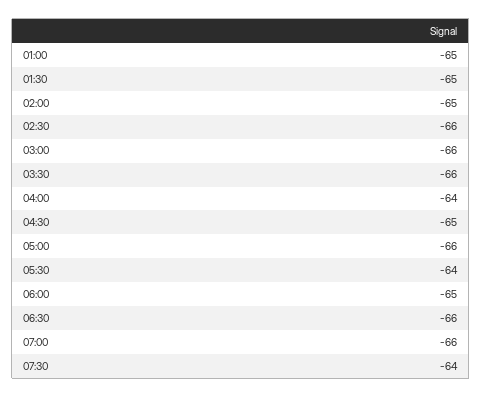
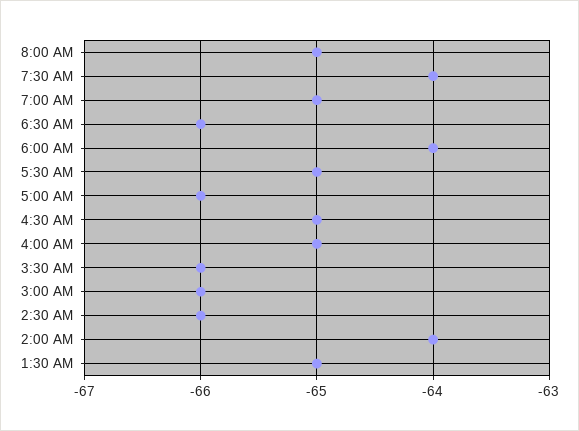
01:00: -65 -> none
02:00: -65 -> -64
04:00: -64 -> -65
05:30: -64 -> -65
06:00: -65 -> -64
07:00: -66 -> -65
8:00 AM: none -> -65

